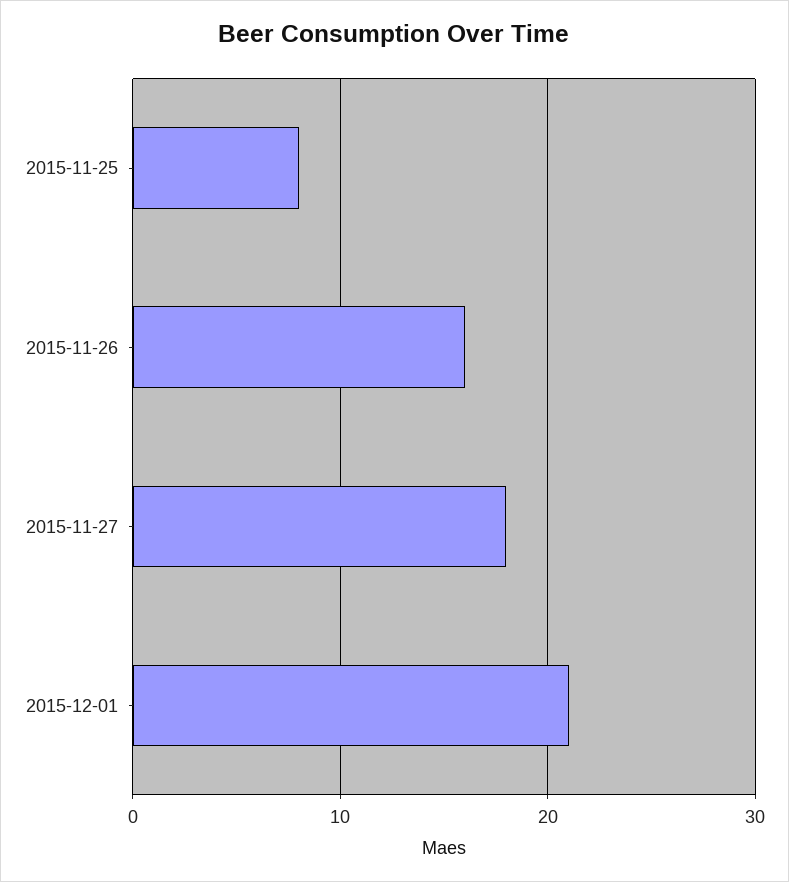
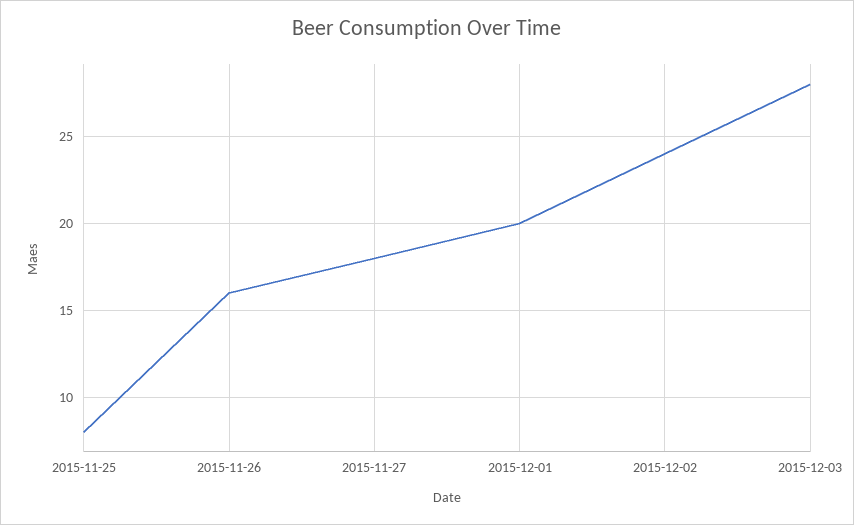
2015-12-01: 21 -> 20
2015-12-02: none -> 24
2015-12-03: none -> 28

